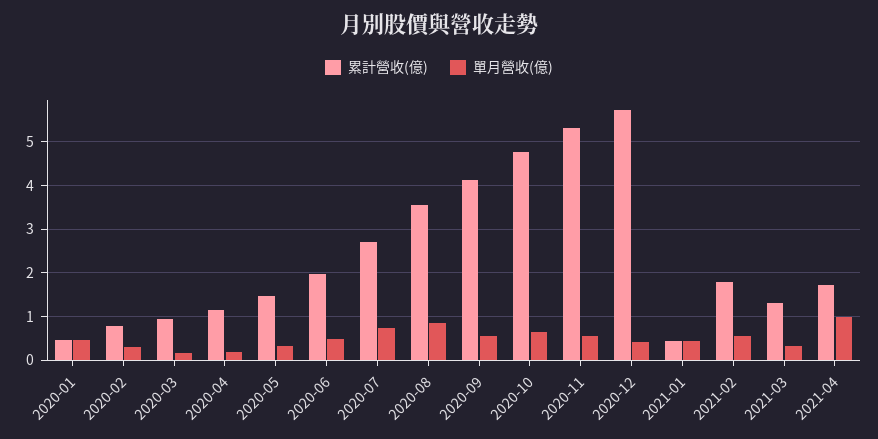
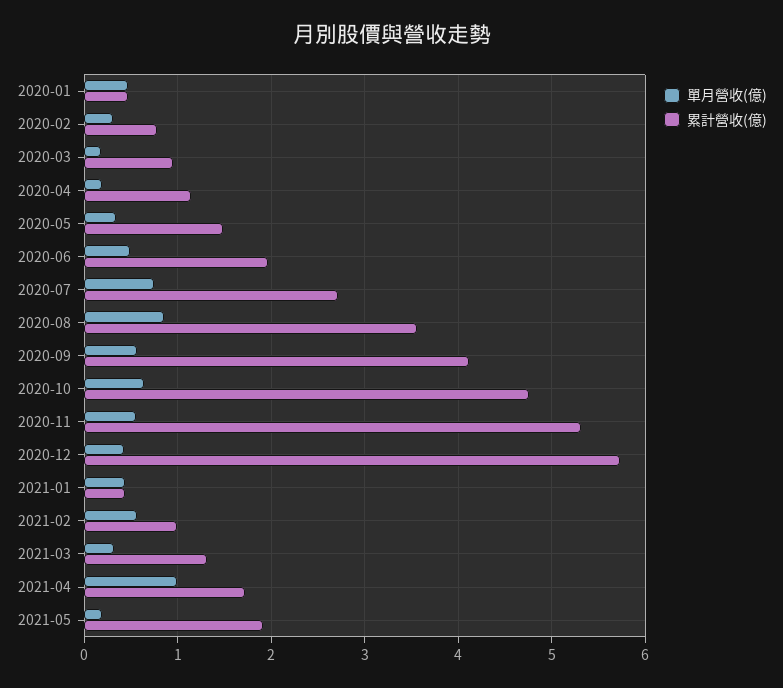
累計營收(億), 2021-02: 1.8 -> 1
單月營收(億), 2021-05: none -> 0.2
累計營收(億), 2021-05: none -> 1.9

